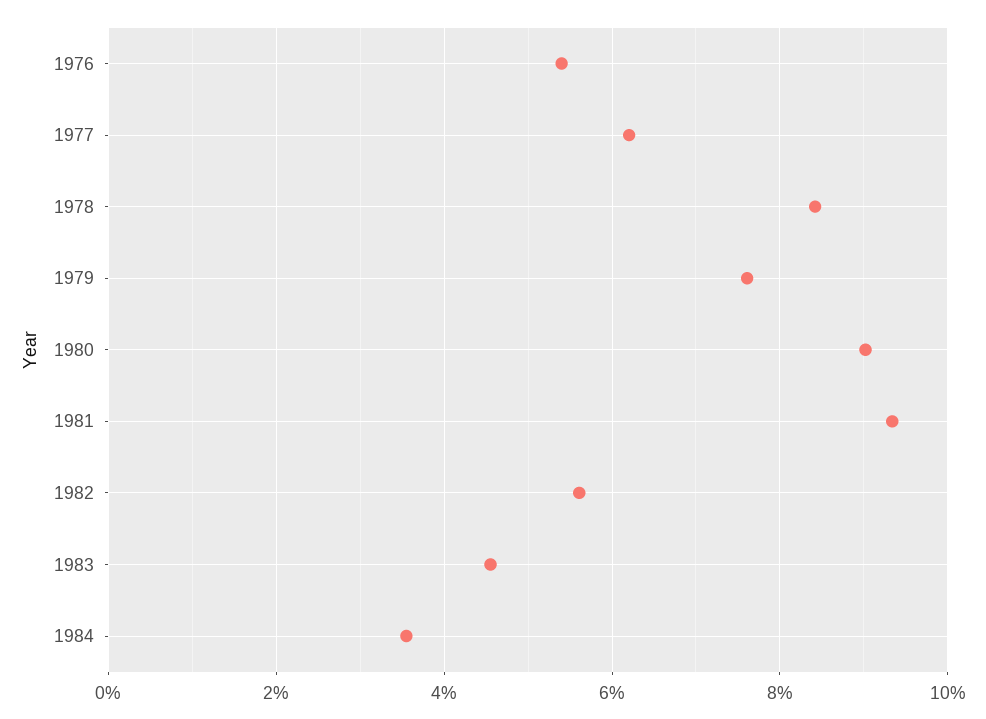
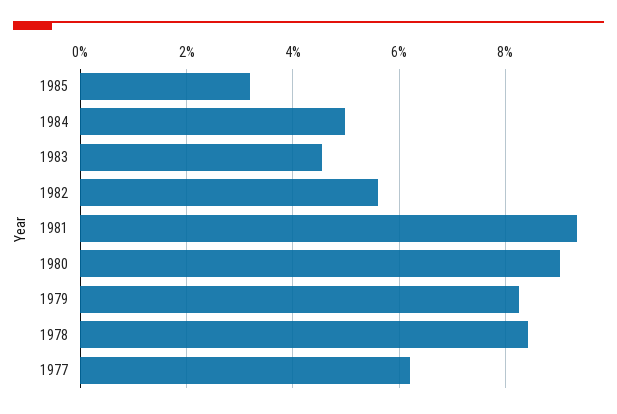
1976: 5.4 -> none
1979: 7.6 -> 8.2
1984: 3.6 -> 5
1985: none -> 3.2

